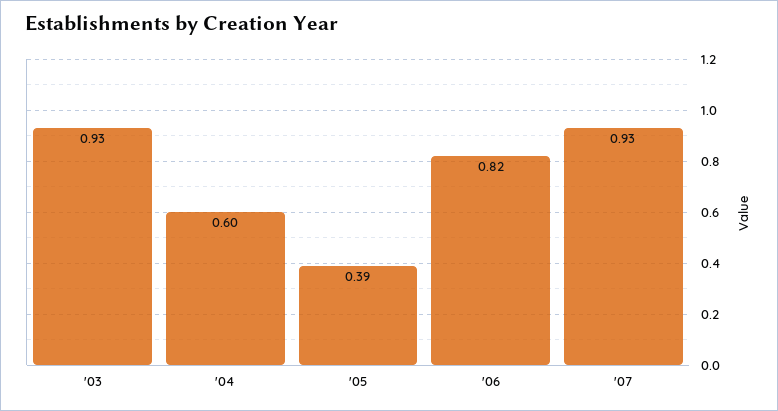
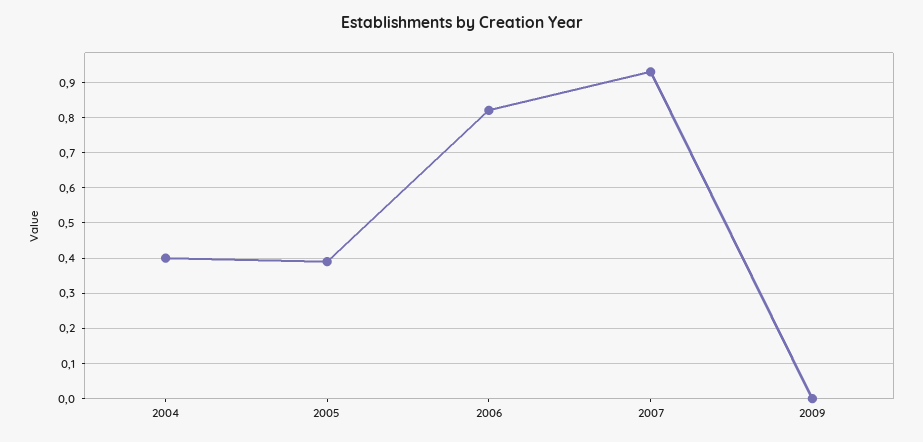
'03: 0.93 -> none
'04: 0.6 -> 0.4
2009: none -> 0

